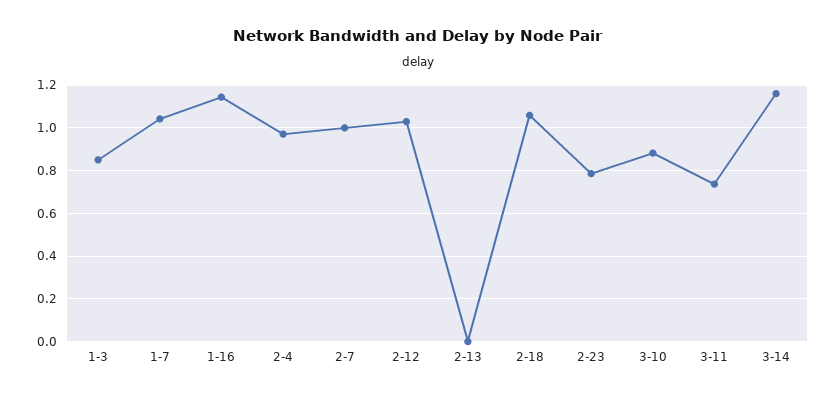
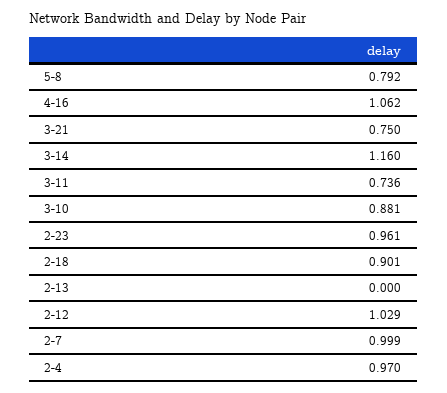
1-3: 0.85 -> none
1-7: 1.05 -> none
1-16: 1.15 -> none
2-18: 1.05 -> 0.901
2-23: 0.8 -> 0.961
5-8: none -> 0.792
4-16: none -> 1.062
3-21: none -> 0.75

